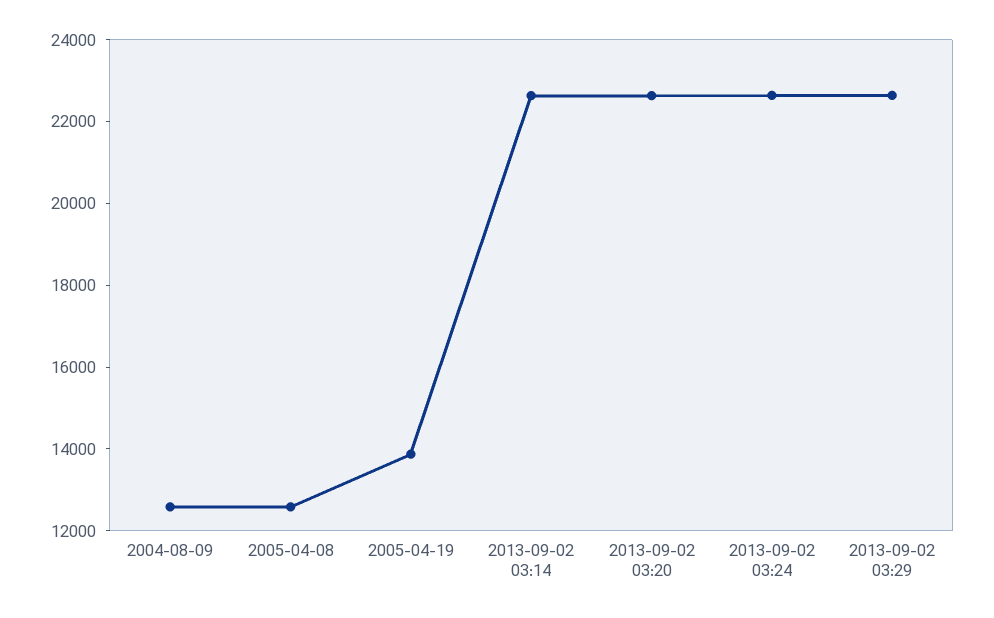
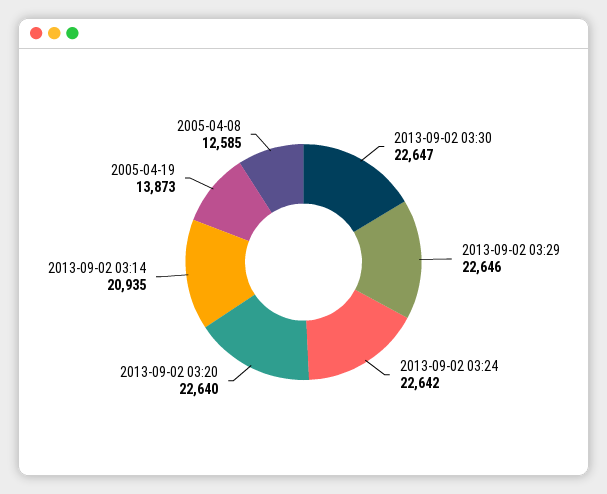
2004-08-09: 12500 -> none
2013-09-02 03:14: 22500 -> 20935
2013-09-02 03:30: none -> 22647

